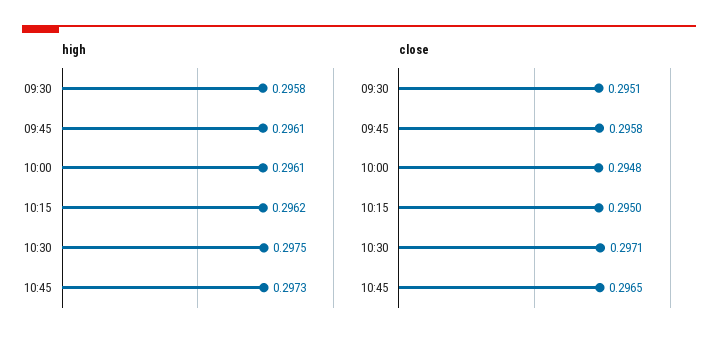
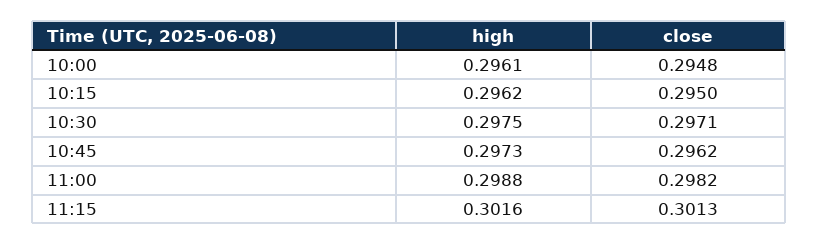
high, 09:30: 0.2958 -> none
high, 09:45: 0.2961 -> none
close, 09:30: 0.2951 -> none
close, 09:45: 0.2958 -> none
close, 10:45: 0.2965 -> 0.2962
high, 11:00: none -> 0.2988
close, 11:00: none -> 0.2982
high, 11:15: none -> 0.3016
close, 11:15: none -> 0.3013

